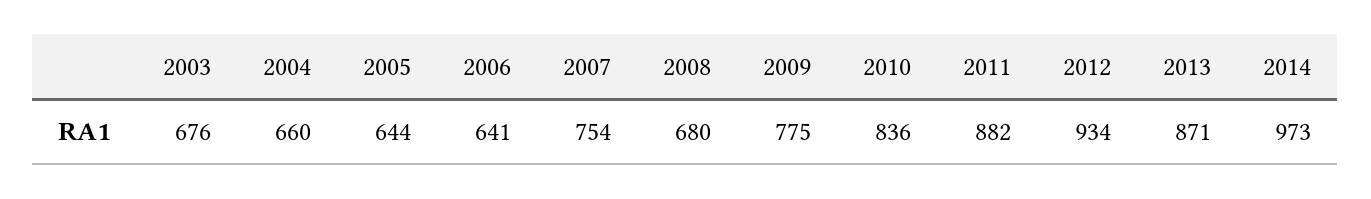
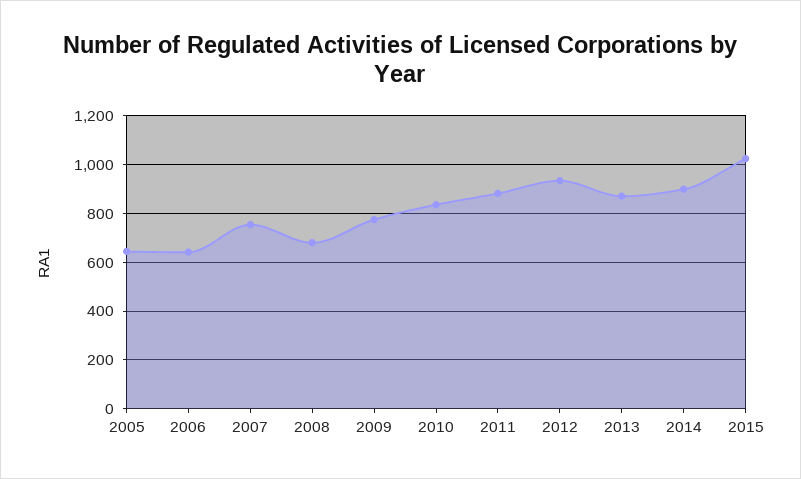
2003: 676 -> none
2004: 660 -> none
2014: 973 -> 900
2015: none -> 1025

